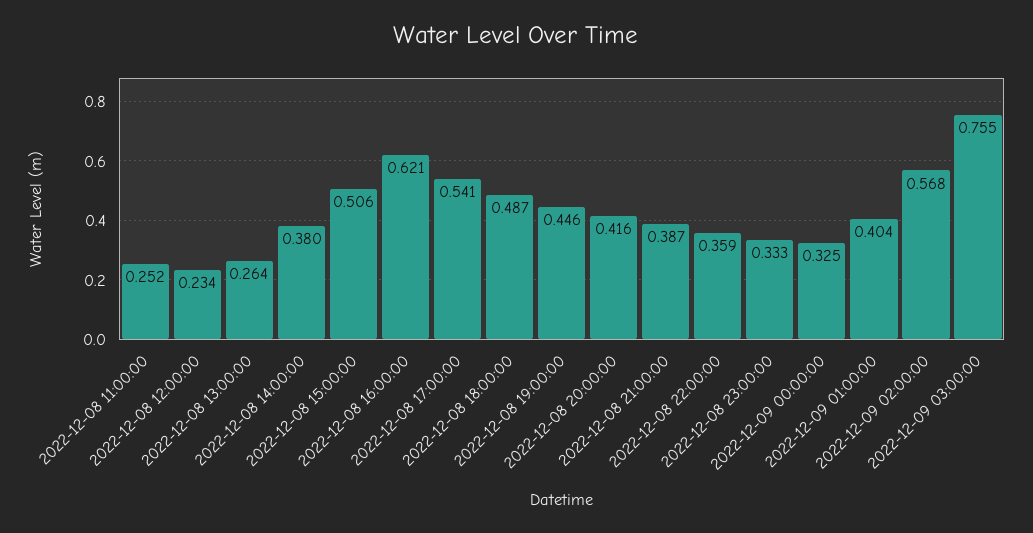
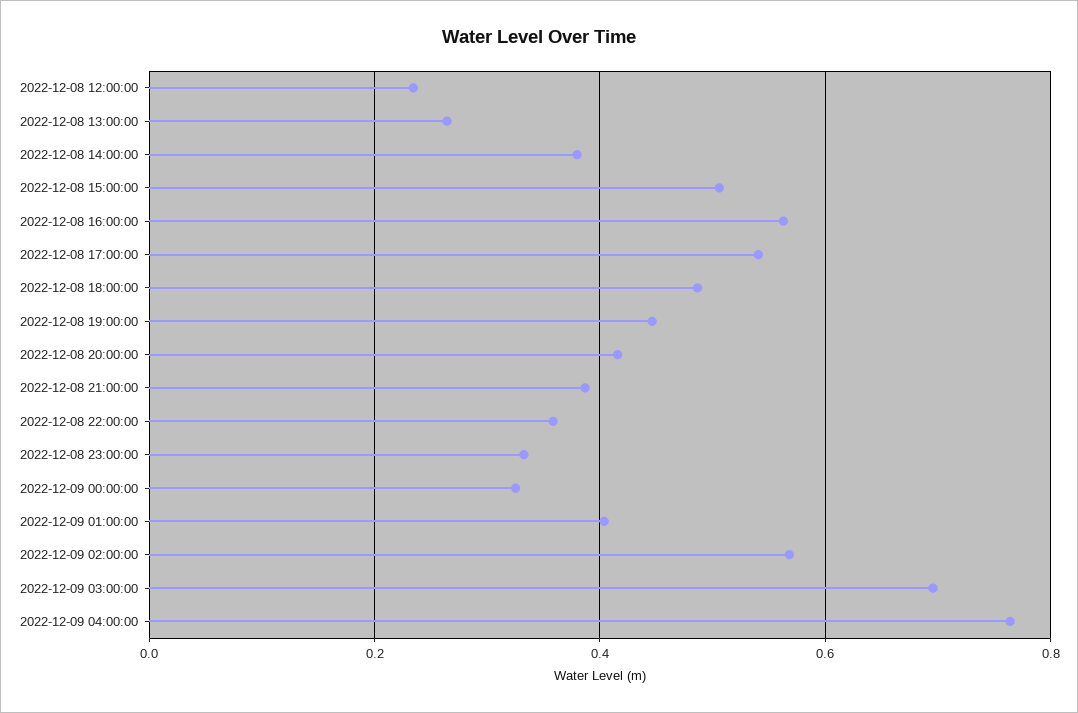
2022-12-08 11:00:00: 0.252 -> none
2022-12-08 16:00:00: 0.621 -> 0.56
2022-12-09 03:00:00: 0.755 -> 0.7
2022-12-09 04:00:00: none -> 0.76

